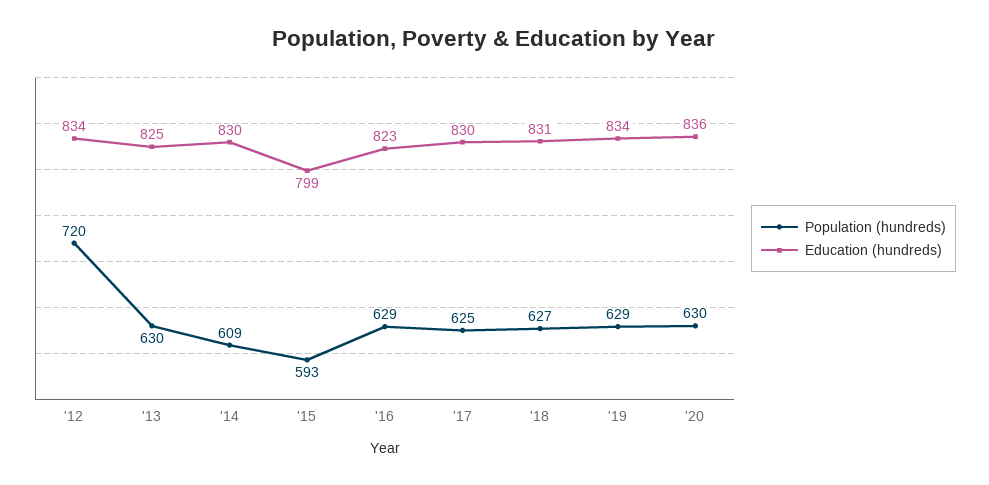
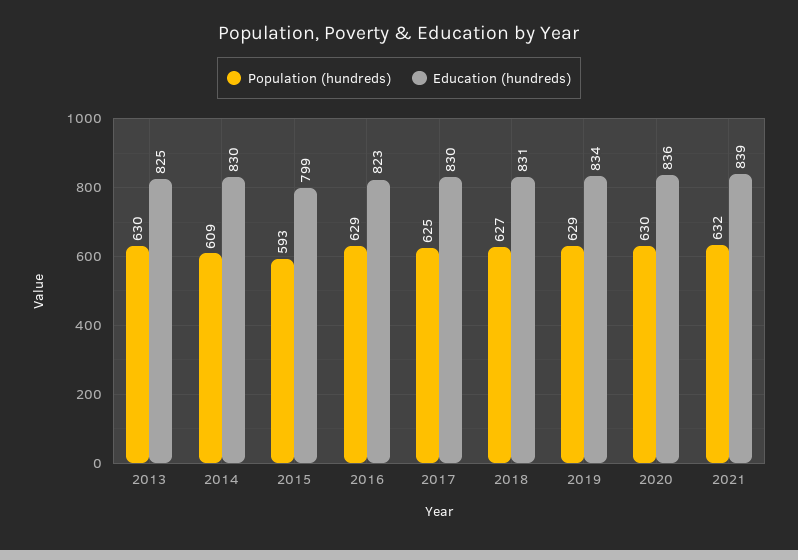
Population (hundreds), '12: 720 -> none
Education (hundreds), '12: 834 -> none
Population (hundreds), 2021: none -> 632
Education (hundreds), 2021: none -> 839

